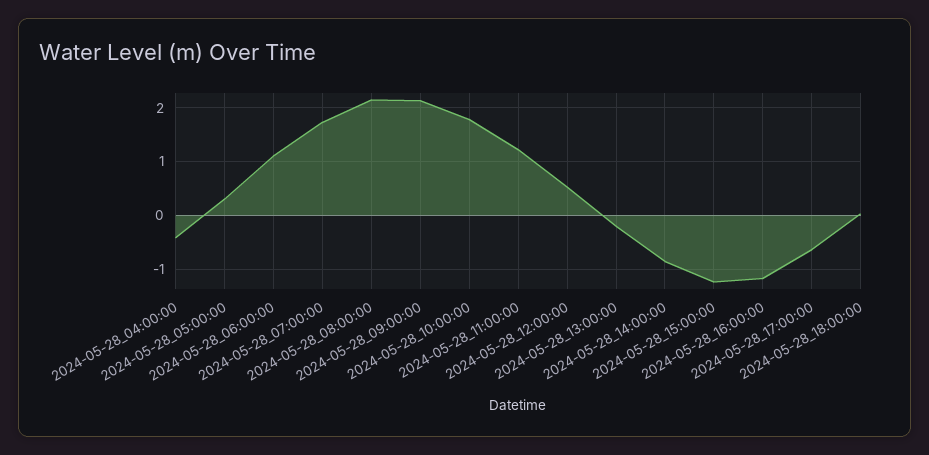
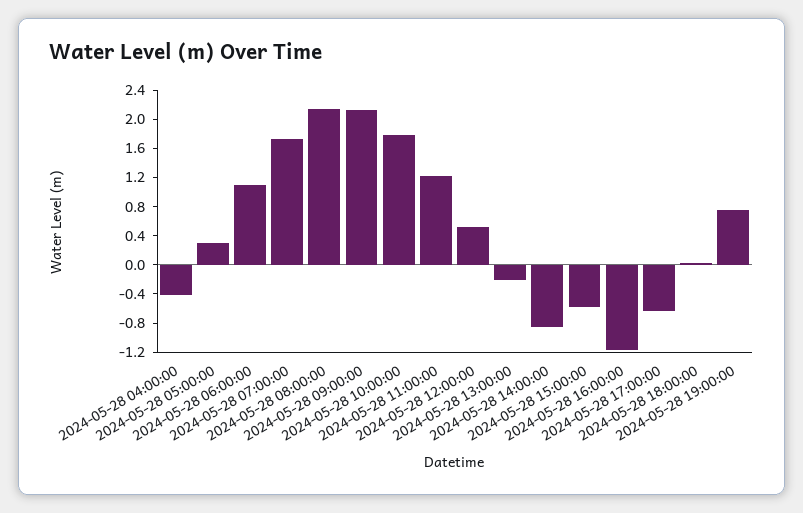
2024-05-28_15:00:00: -1.2 -> -0.6
2024-05-28 19:00:00: none -> 0.8

